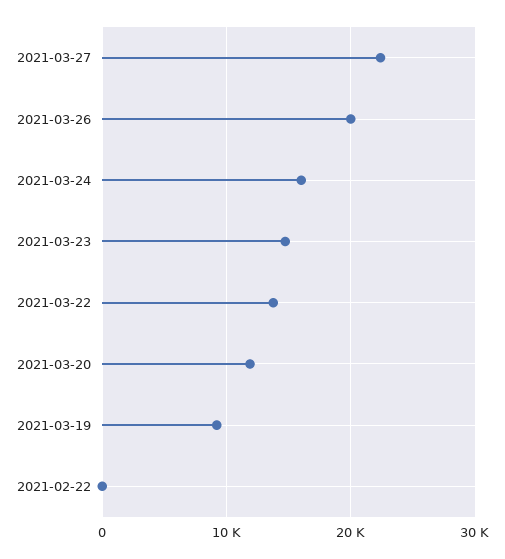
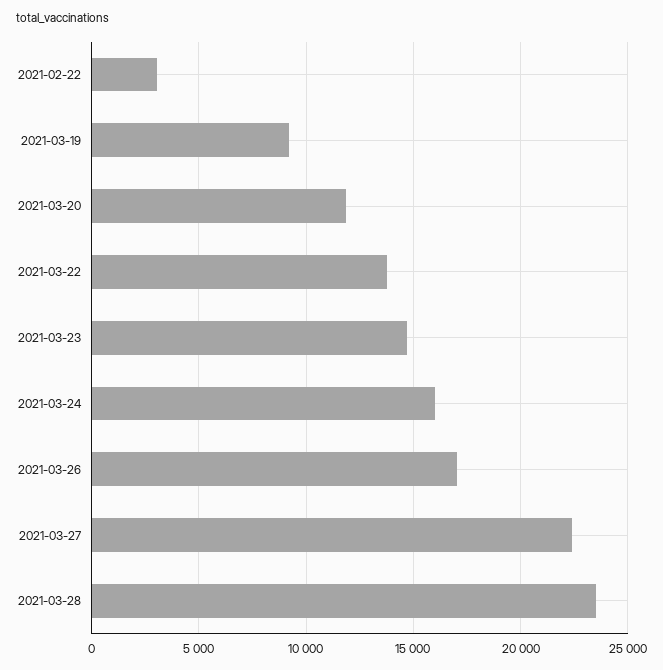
2021-03-26: 20000 -> 17000
2021-02-22: 0 -> 3000
2021-03-28: none -> 23500

